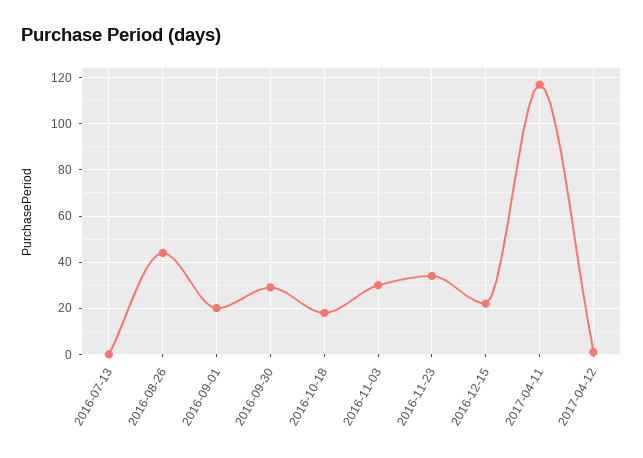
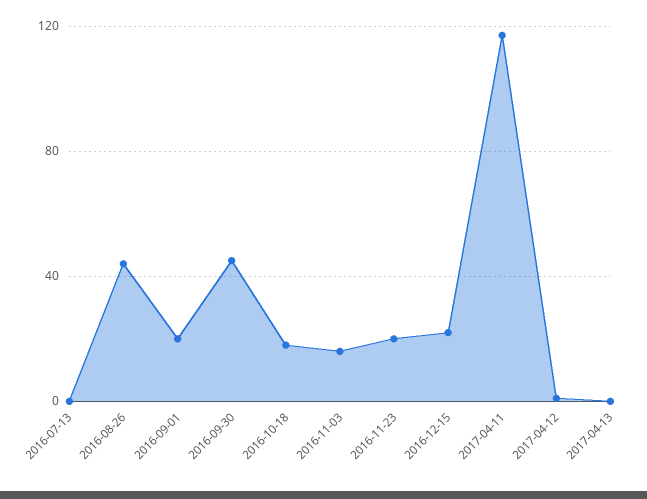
2016-09-30: 30 -> 45
2016-11-03: 30 -> 15
2016-11-23: 35 -> 20
2017-04-13: none -> 0

